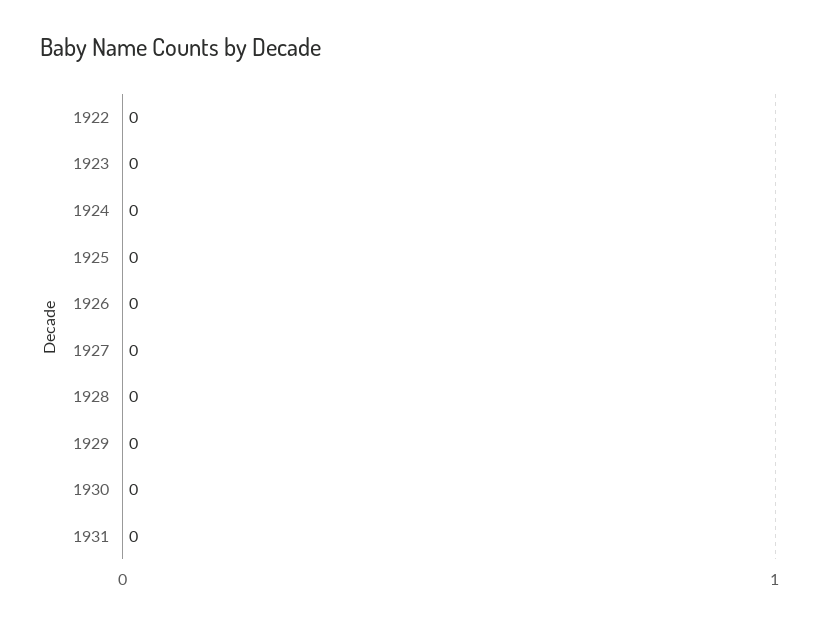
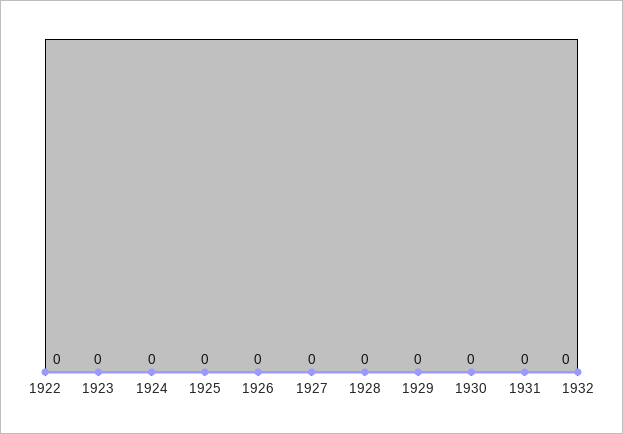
1932: none -> 0

